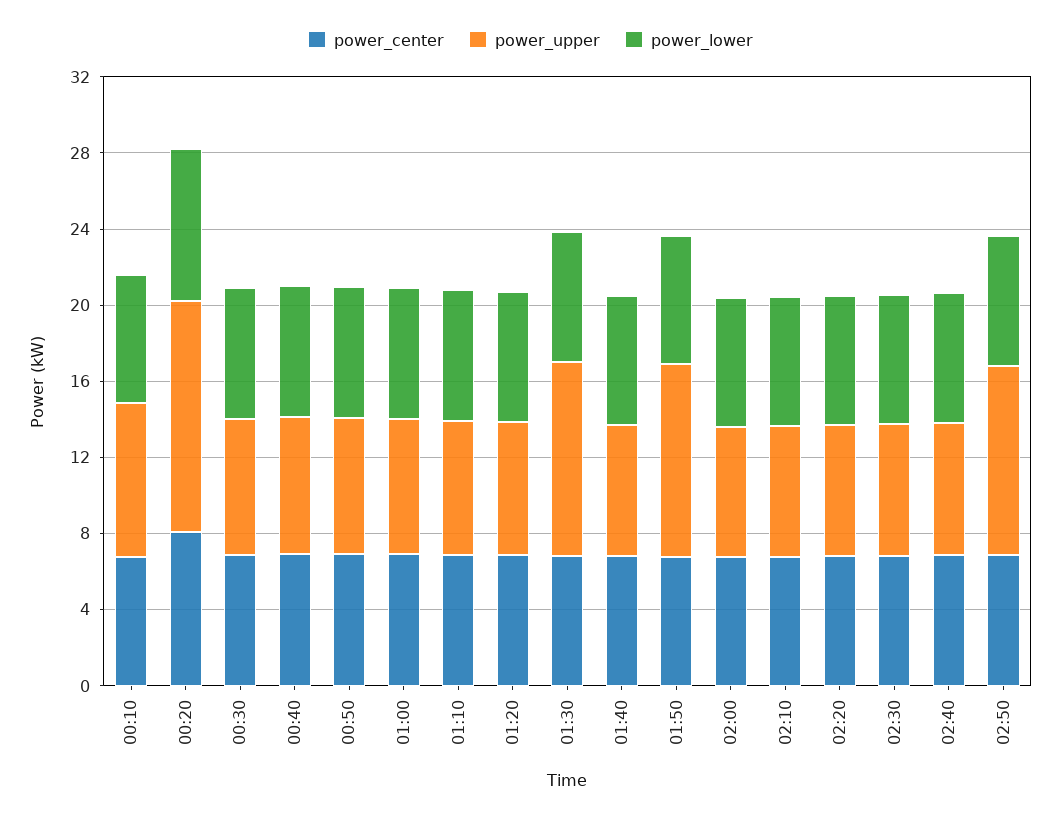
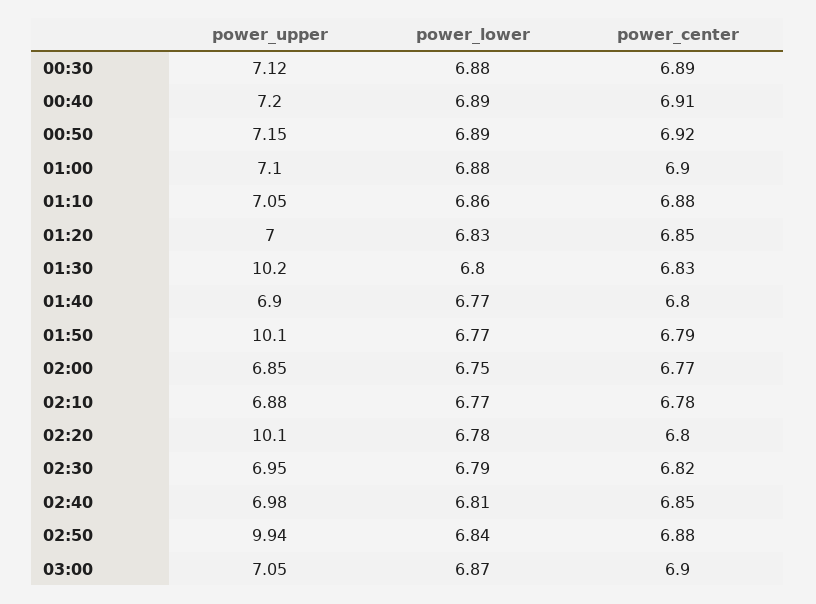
power_center, 00:10: 7 -> none
power_upper, 00:10: 8 -> none
power_lower, 00:10: 7 -> none
power_center, 00:20: 8 -> none
power_upper, 00:20: 12 -> none
power_lower, 00:20: 8 -> none
power_upper, 02:20: 7 -> 10.1
power_upper, 03:00: none -> 7.05
power_lower, 03:00: none -> 6.87
power_center, 03:00: none -> 6.9

